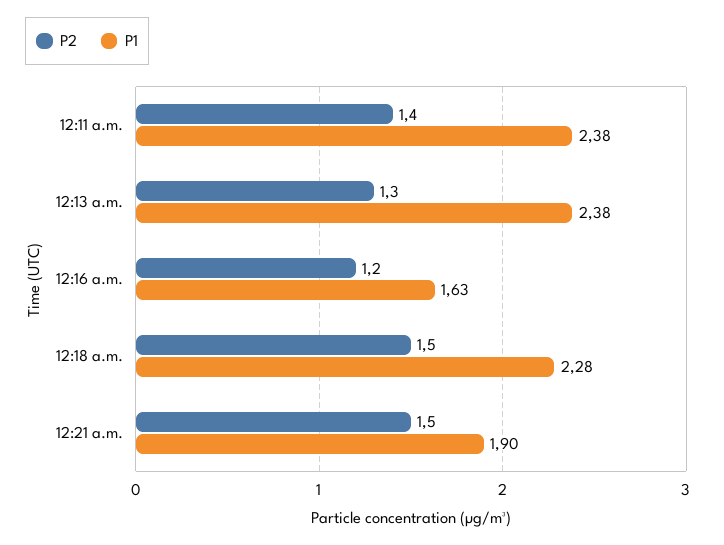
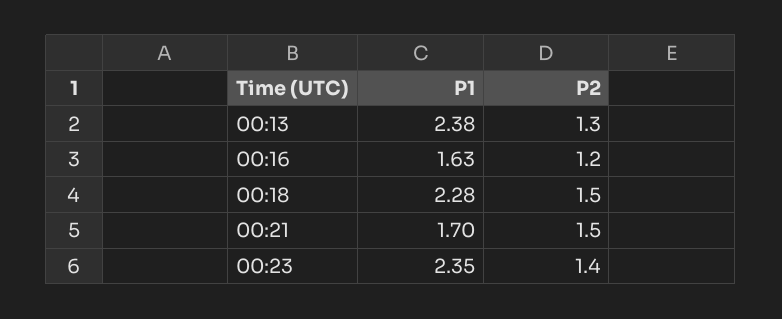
P2, 12:11 a.m.: 1.4 -> none
P1, 12:11 a.m.: 2.38 -> none
P1, 12:21 a.m.: 1.9 -> 1.7
P1, 00:23: none -> 2.35
P2, 00:23: none -> 1.4

